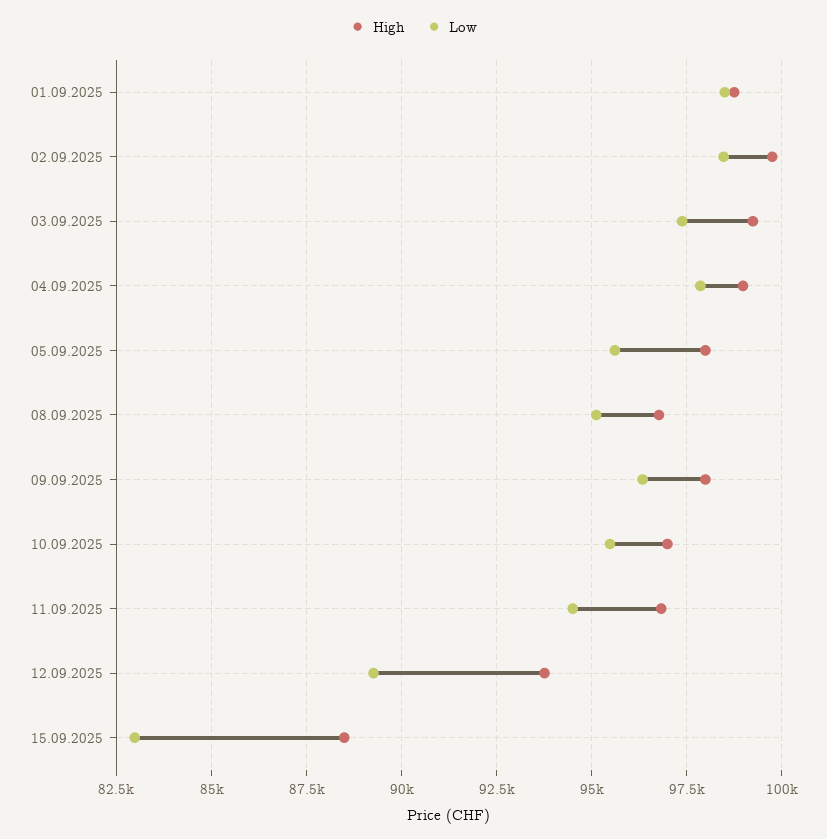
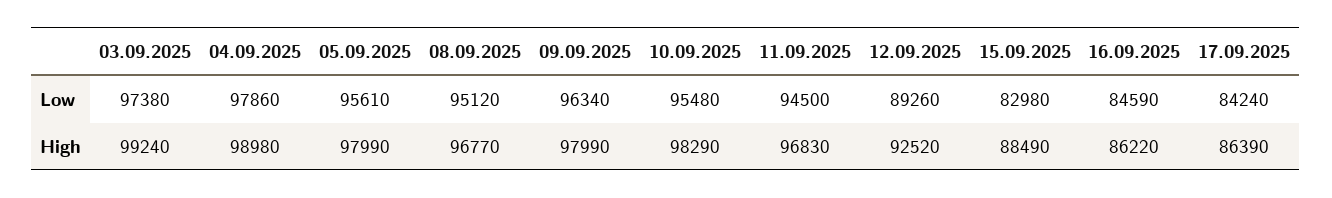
High, 01.09.2025: 98750 -> none
Low, 01.09.2025: 98500 -> none
High, 02.09.2025: 99750 -> none
Low, 02.09.2025: 98500 -> none
High, 10.09.2025: 97000 -> 98290
High, 12.09.2025: 93750 -> 92520
Low, 16.09.2025: none -> 84590
Low, 17.09.2025: none -> 84240
High, 16.09.2025: none -> 86220
High, 17.09.2025: none -> 86390

